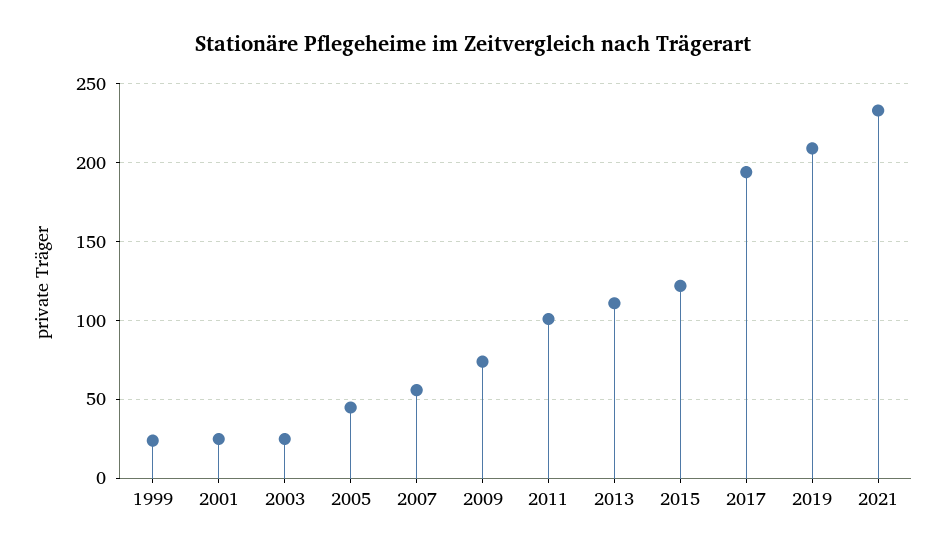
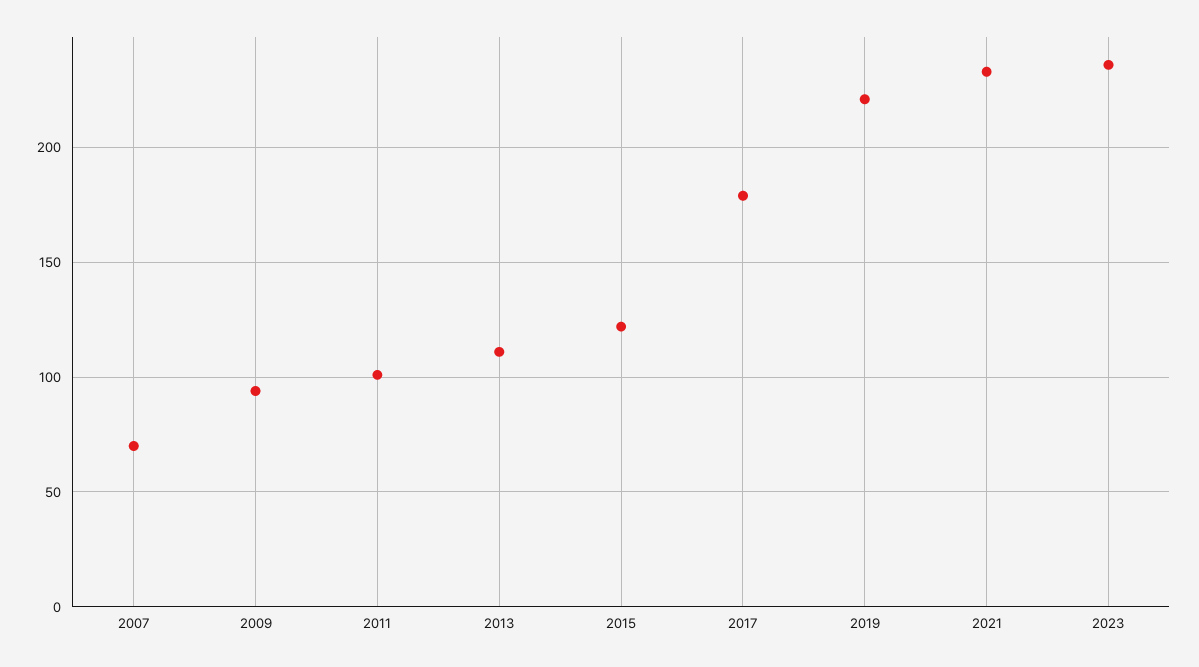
1999: 25 -> none
2001: 25 -> none
2003: 25 -> none
2005: 45 -> none
2007: 55 -> 70
2009: 75 -> 95
2017: 195 -> 180
2019: 210 -> 220
2023: none -> 235

